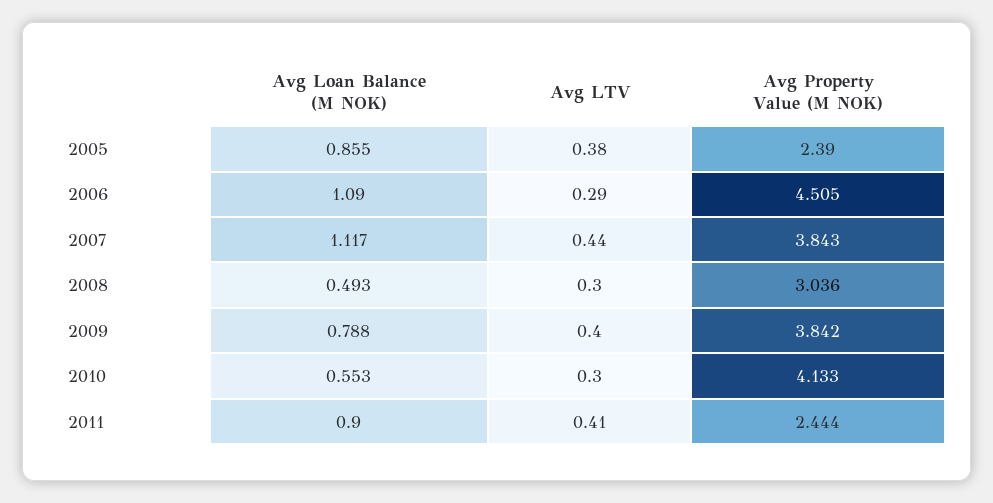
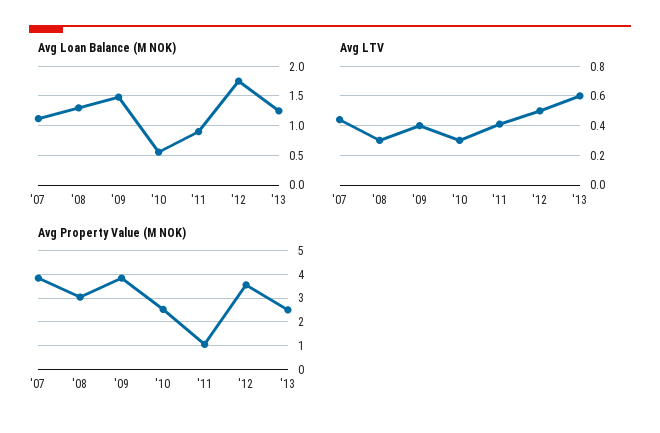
Avg Loan Balance (M NOK), 2005: 0.855 -> none
Avg LTV, 2005: 0.38 -> none
Avg Property Value (M NOK), 2005: 2.39 -> none
Avg Loan Balance (M NOK), 2006: 1.09 -> none
Avg LTV, 2006: 0.29 -> none
Avg Property Value (M NOK), 2006: 4.505 -> none
Avg Loan Balance (M NOK), 2008: 0.493 -> 1.25
Avg Loan Balance (M NOK), 2009: 0.788 -> 1.5
Avg Property Value (M NOK), 2010: 4.133 -> 2.5
Avg Property Value (M NOK), 2011: 2.444 -> 1
Avg Loan Balance (M NOK), '12: none -> 1.75
Avg Loan Balance (M NOK), '13: none -> 1.25
Avg LTV, '12: none -> 0.5
Avg LTV, '13: none -> 0.6
Avg Property Value (M NOK), '12: none -> 3.5
Avg Property Value (M NOK), '13: none -> 2.5

